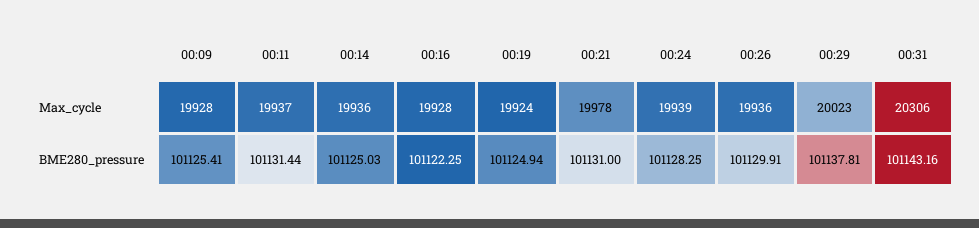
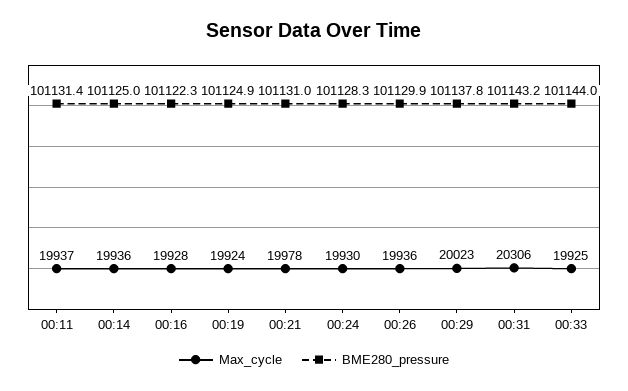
Max_cycle, 00:09: 19928 -> none
Max_cycle, 00:24: 19939 -> 19930
BME280_pressure, 00:09: 101125.41 -> none
Max_cycle, 00:33: none -> 19925
BME280_pressure, 00:33: none -> 101144

